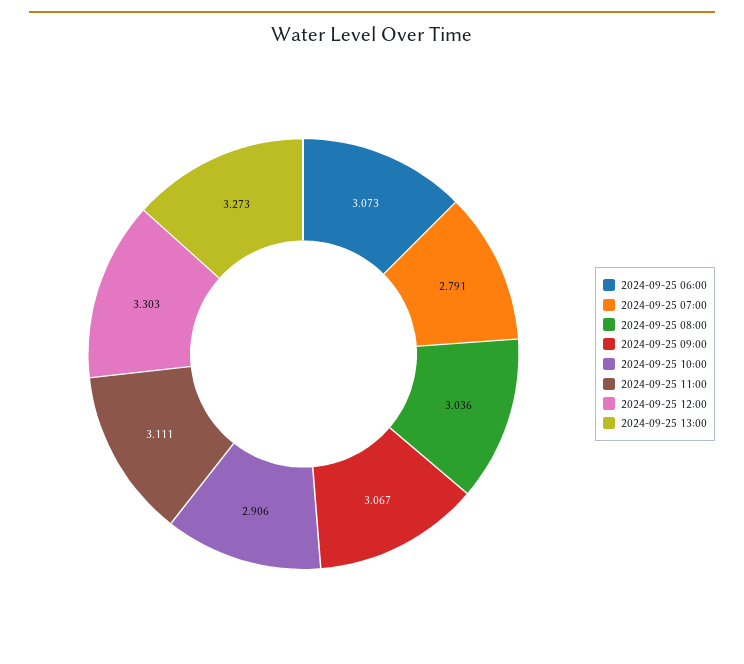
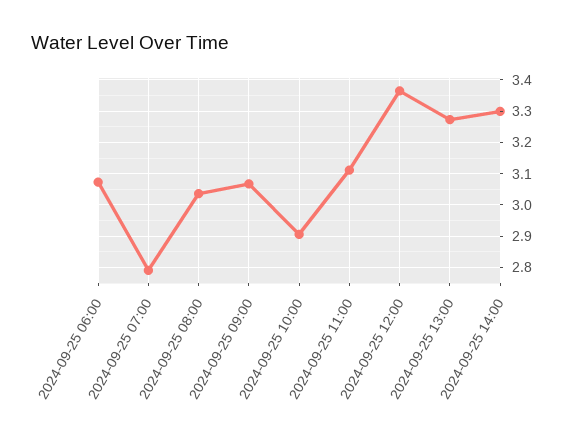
2024-09-25 12:00: 3.303 -> 3.36
2024-09-25 14:00: none -> 3.3

